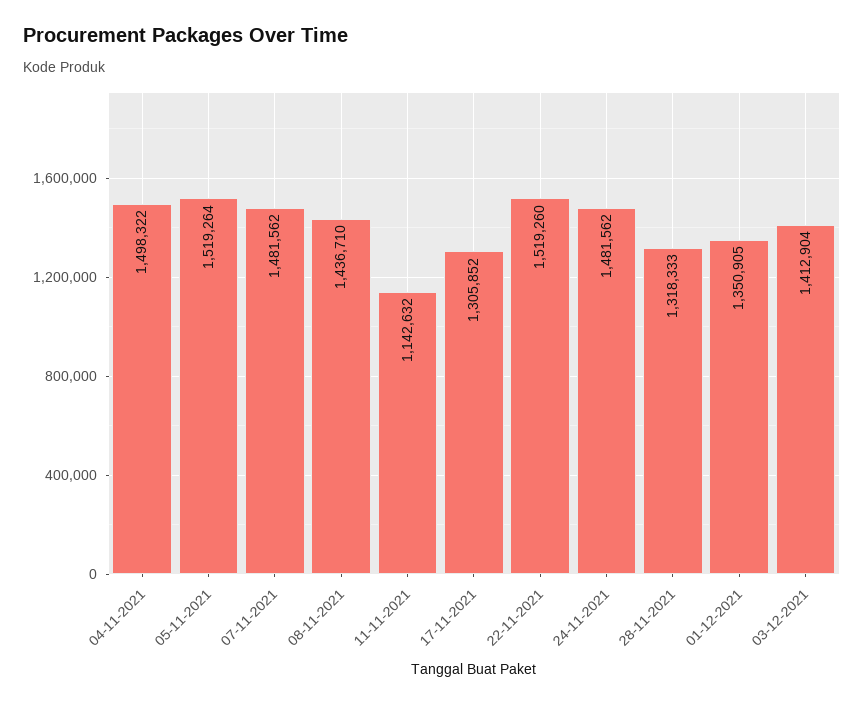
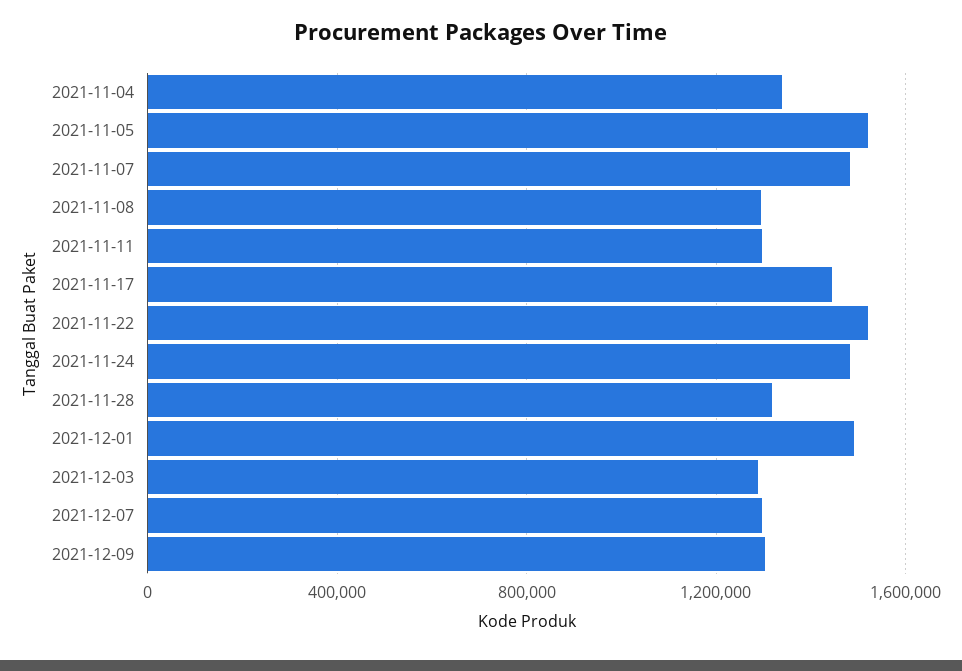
04-11-2021: 1498322 -> 1350000
08-11-2021: 1436710 -> 1300000
11-11-2021: 1142632 -> 1300000
17-11-2021: 1305852 -> 1450000
01-12-2021: 1350905 -> 1500000
03-12-2021: 1412904 -> 1300000
2021-12-07: none -> 1300000
2021-12-09: none -> 1300000

